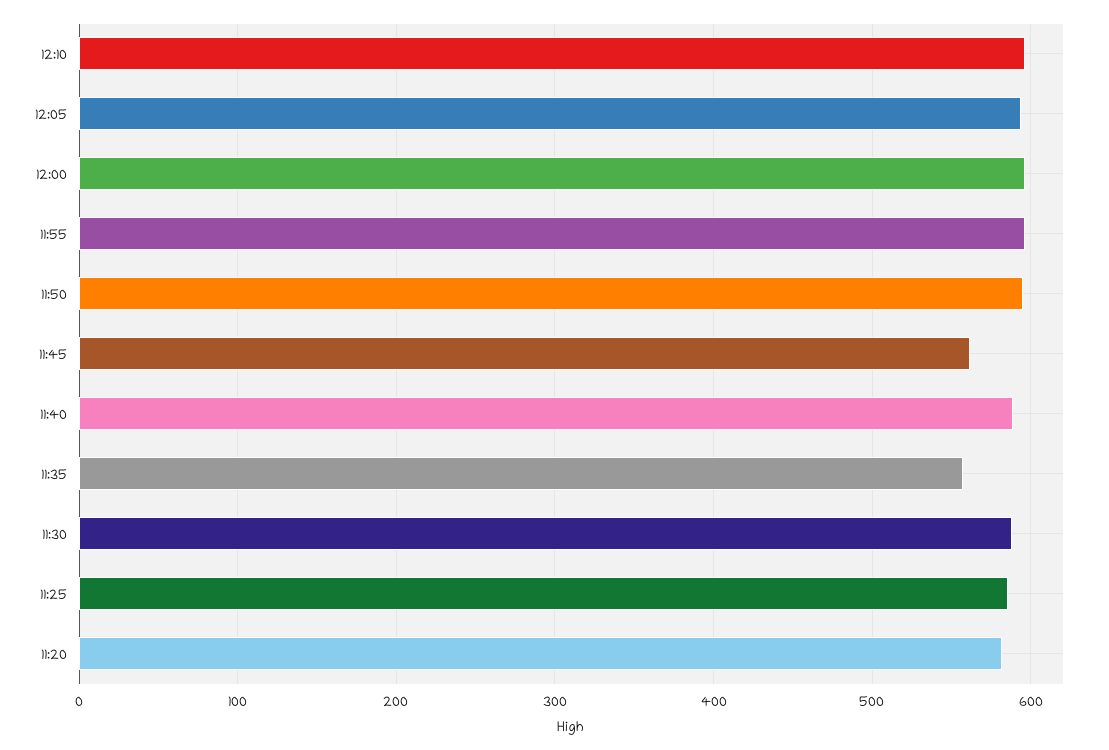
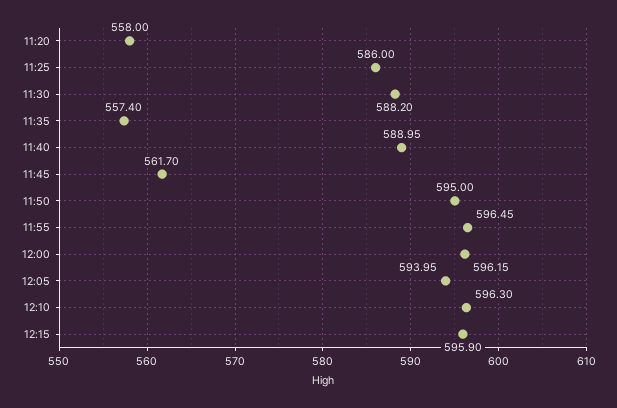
11:20: 580 -> 558
12:15: none -> 595.9

